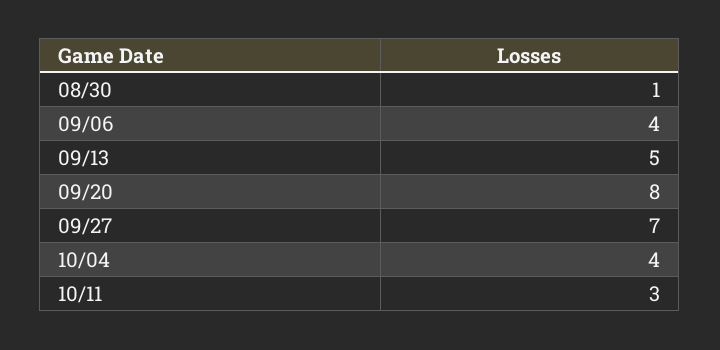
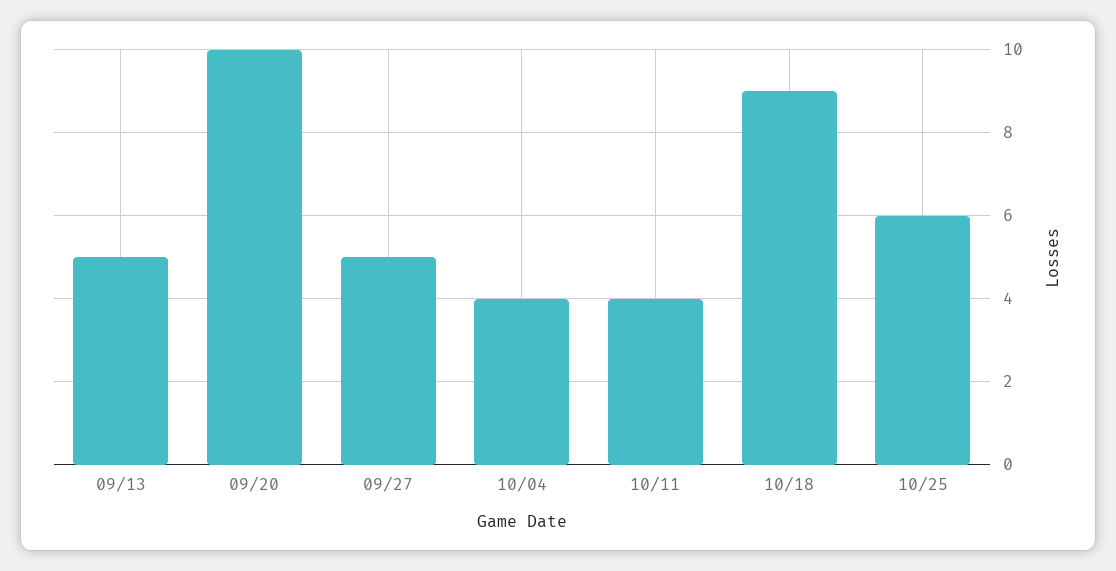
08/30: 1 -> none
09/06: 4 -> none
09/20: 8 -> 10
09/27: 7 -> 5
10/11: 3 -> 4
10/18: none -> 9
10/25: none -> 6

